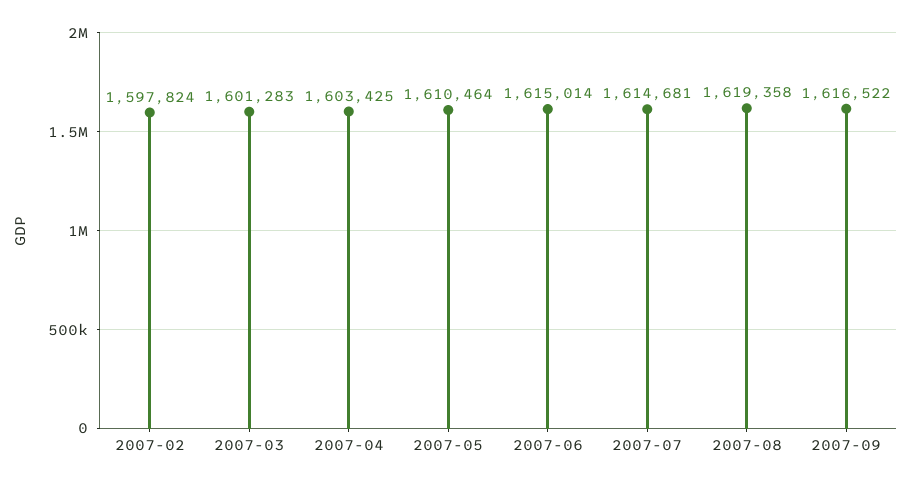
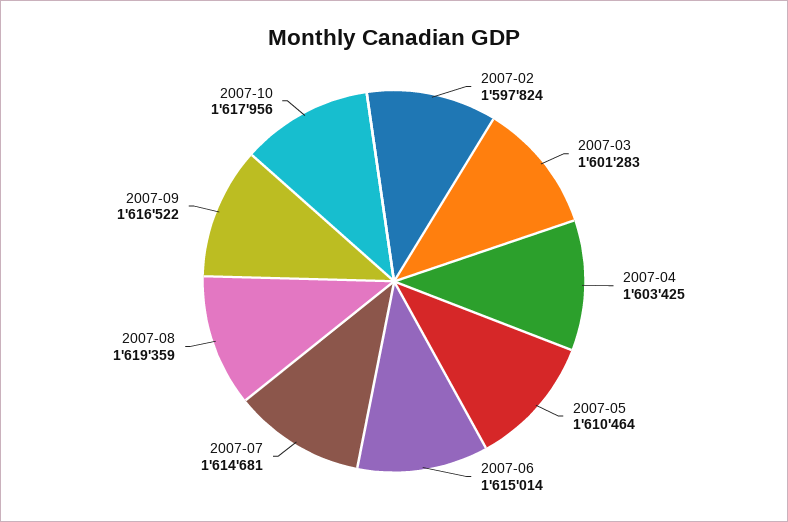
2007-08: 1619358 -> 1619359
2007-10: none -> 1617956

